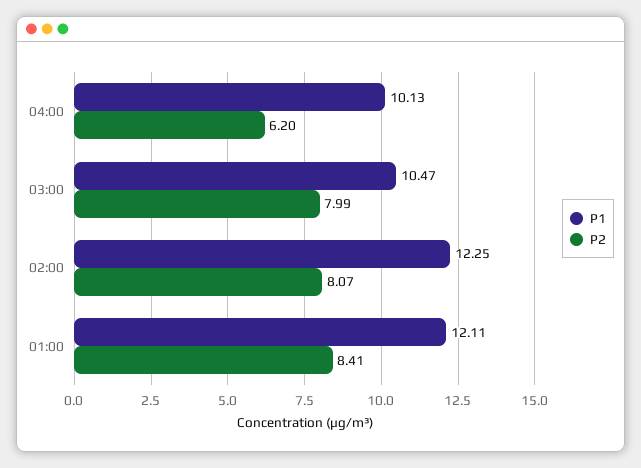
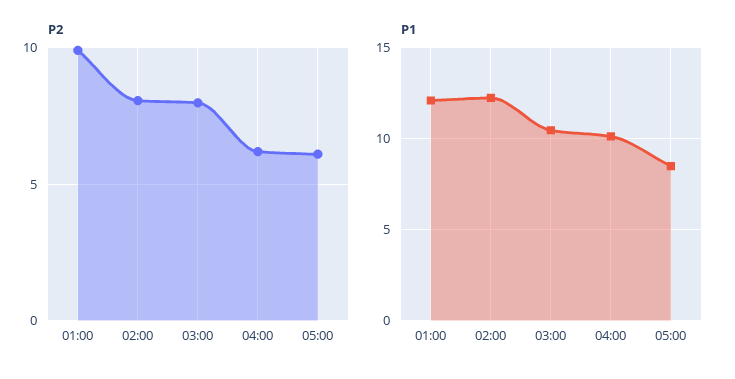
P2, 01:00: 8.41 -> 10
P2, 05:00: none -> 6
P1, 05:00: none -> 8.5

